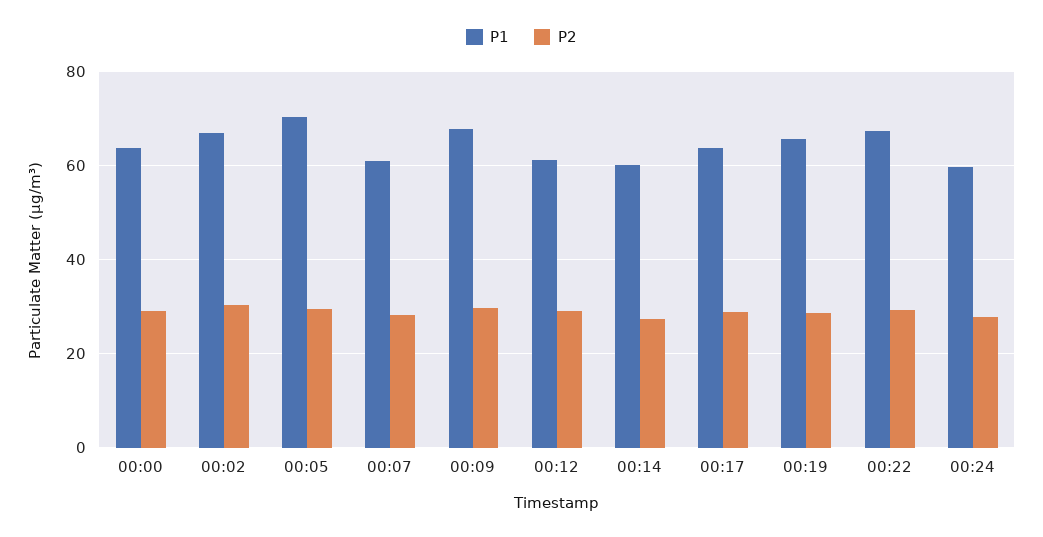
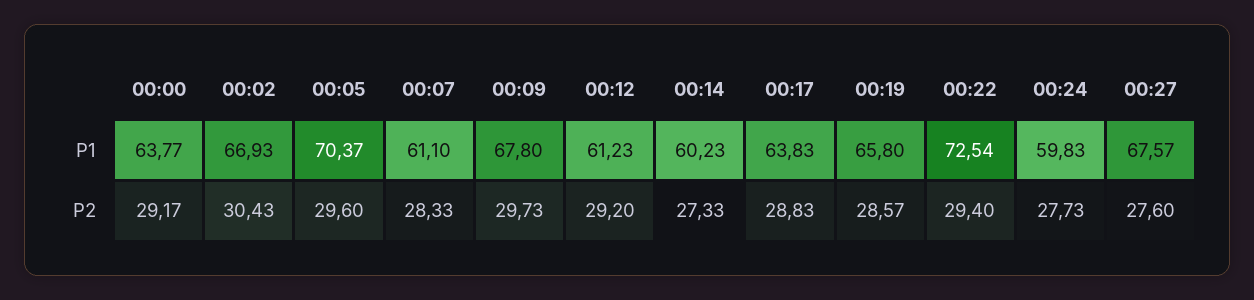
P1, 00:22: 68 -> 72.54
P1, 00:27: none -> 67.57
P2, 00:27: none -> 27.6

